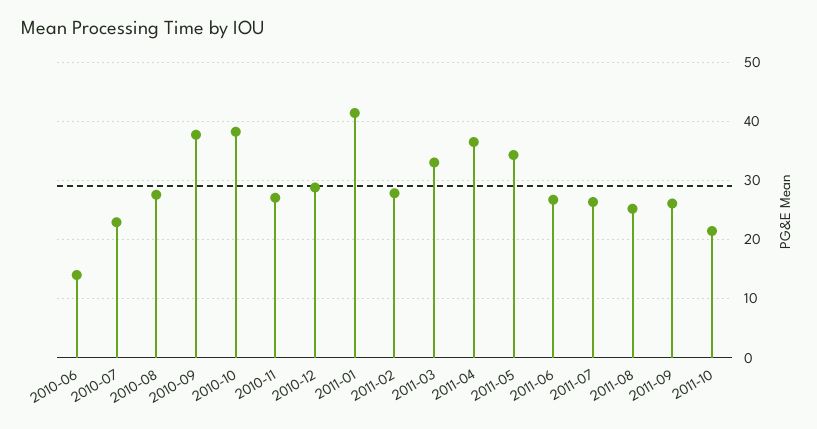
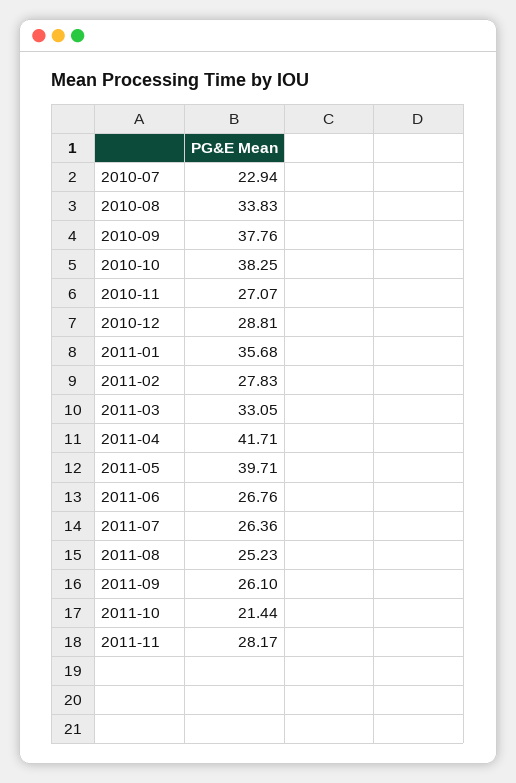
2010-06: 14 -> none
2010-08: 28 -> 33.83
2011-01: 42 -> 35.68
2011-04: 36 -> 41.71
2011-05: 34 -> 39.71
2011-11: none -> 28.17

